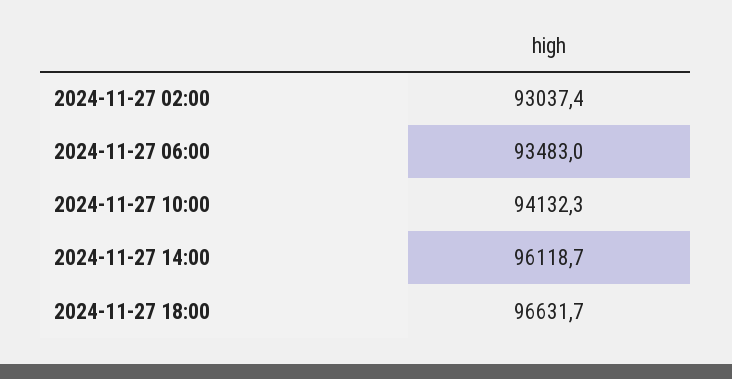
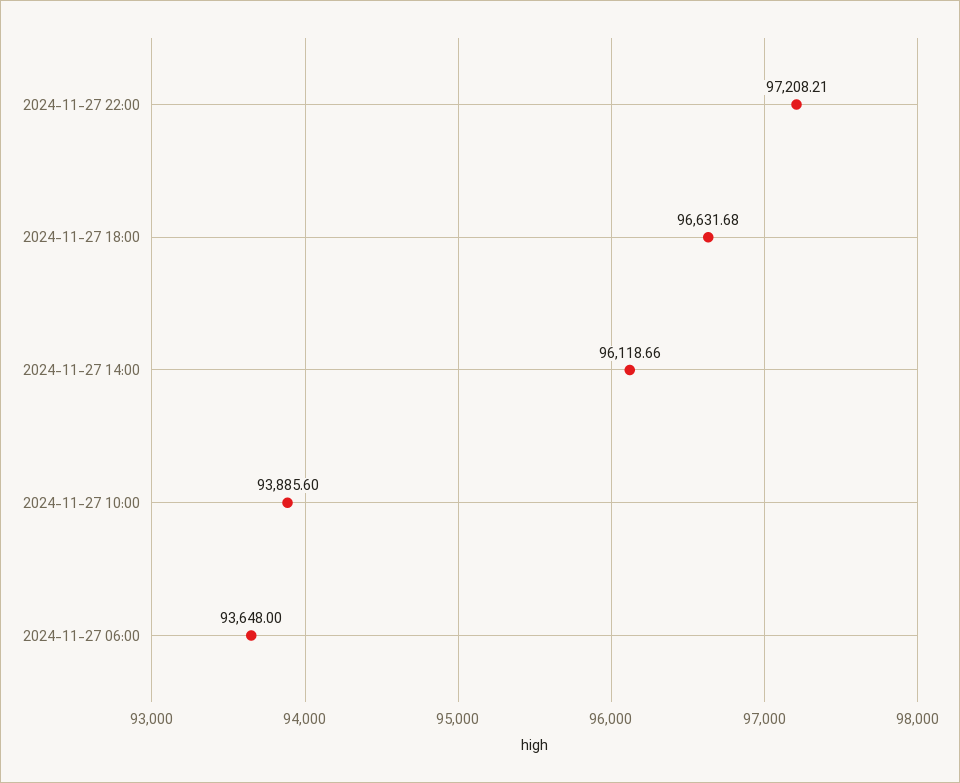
2024-11-27 02:00: 93037.4 -> none
2024-11-27 06:00: 93483 -> 93648
2024-11-27 10:00: 94132.3 -> 93885.6
2024-11-27 22:00: none -> 97208.21

